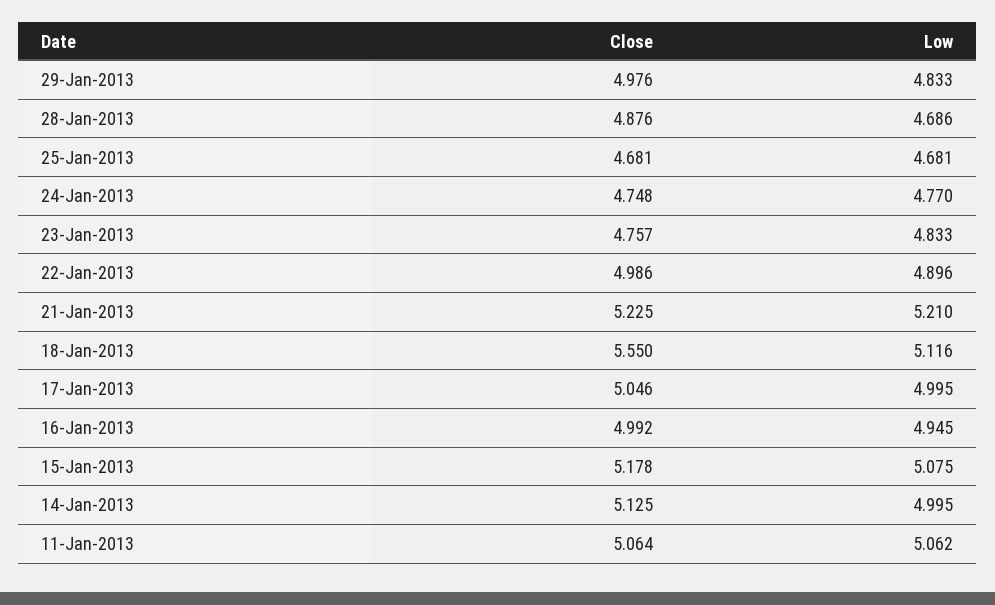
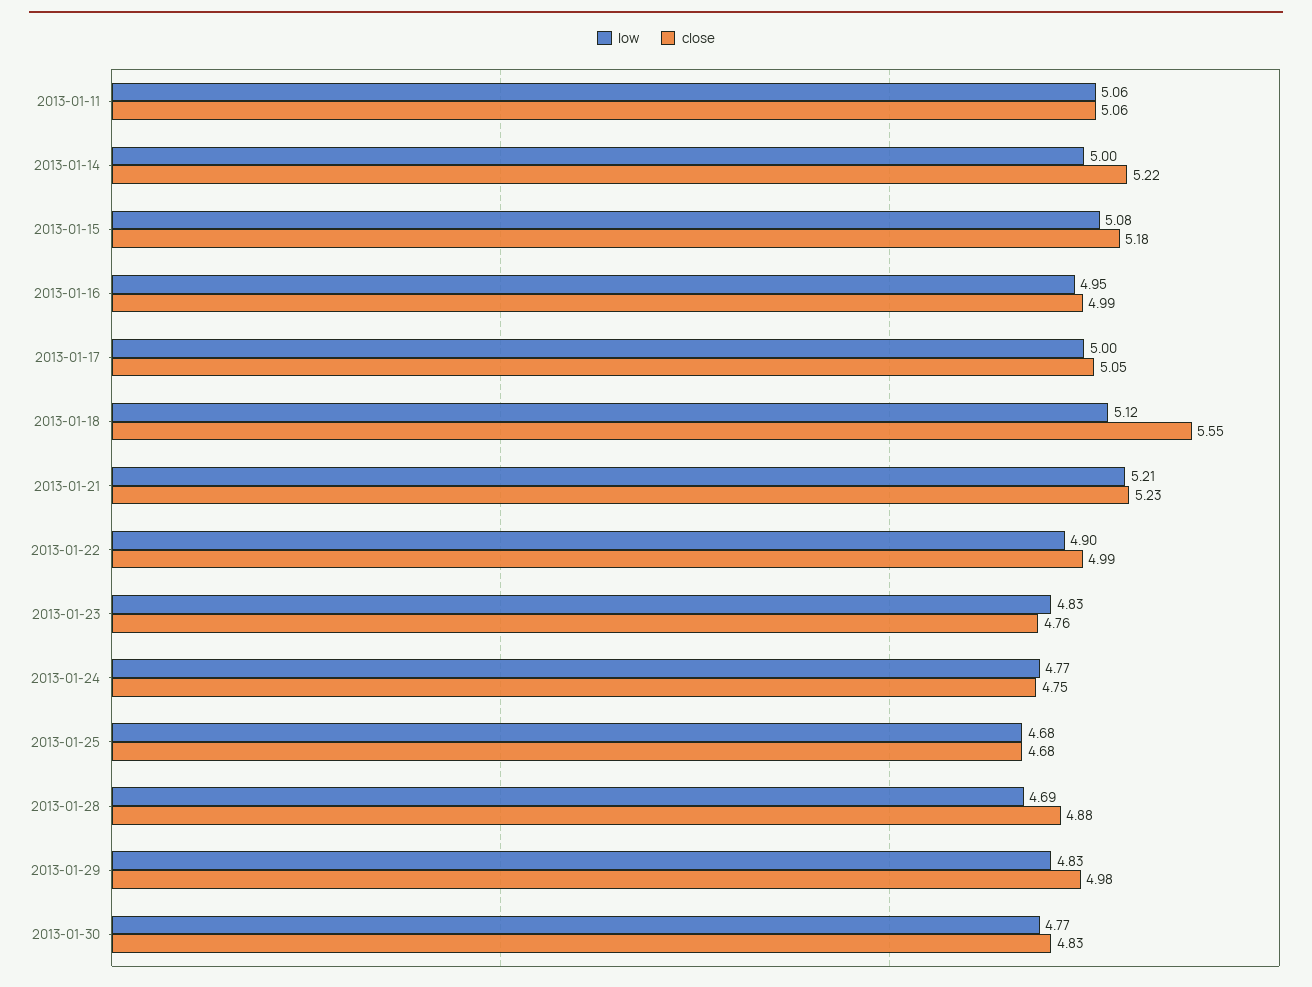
Close, 14-Jan-2013: 5.125 -> 5.22
Low, 2013-01-30: none -> 4.77
Close, 2013-01-30: none -> 4.83

